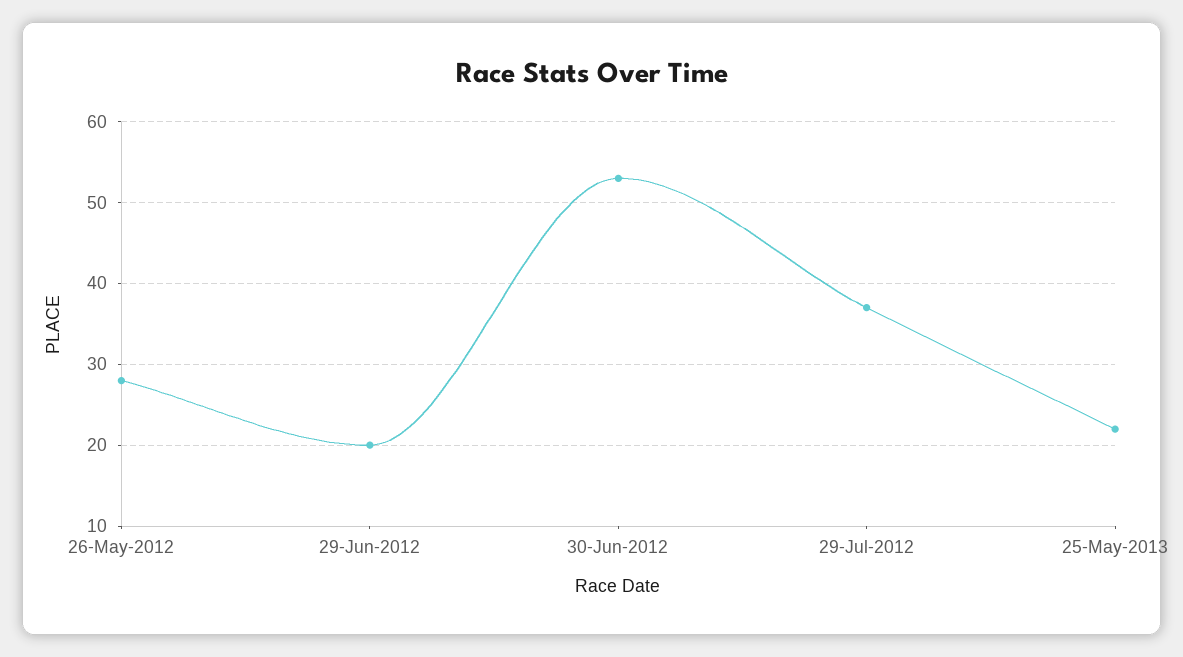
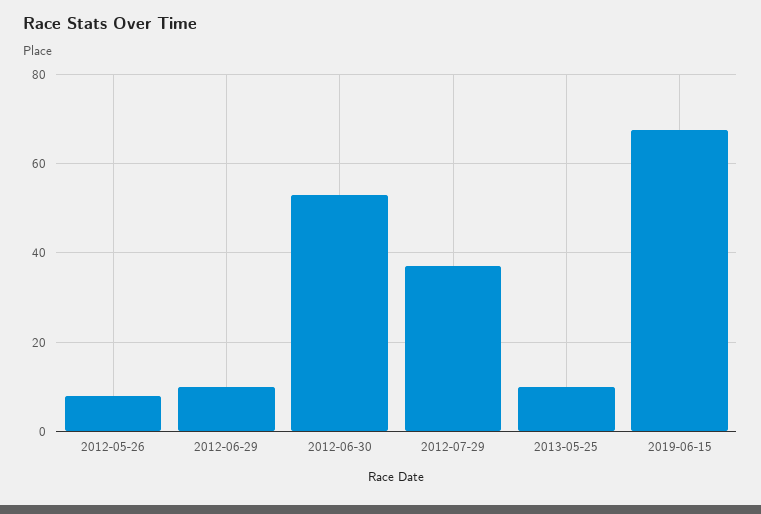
26-May-2012: 28 -> 8
29-Jun-2012: 20 -> 10
25-May-2013: 22 -> 10
2019-06-15: none -> 68

